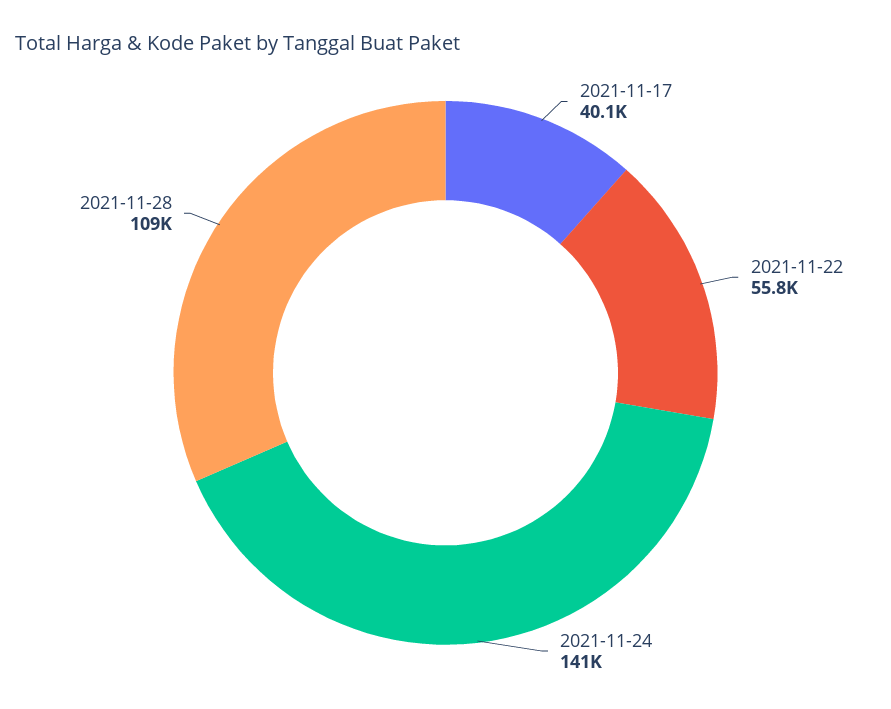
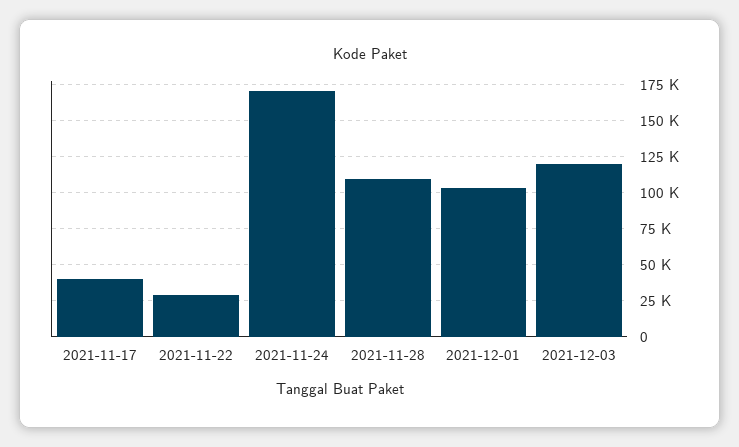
2021-11-22: 55800 -> 30000
2021-11-24: 141000 -> 170000
2021-12-01: none -> 105000
2021-12-03: none -> 120000

